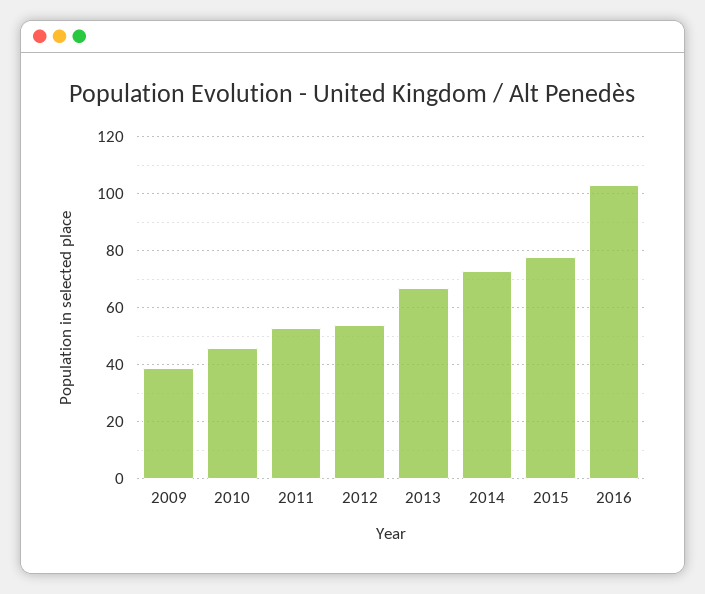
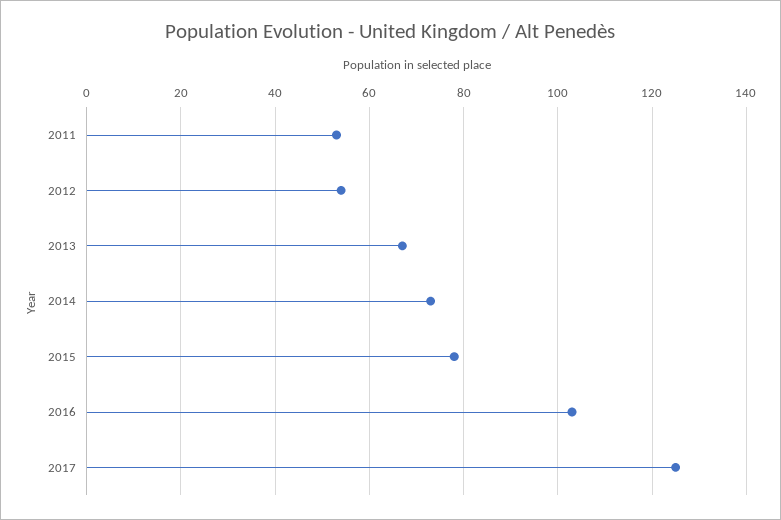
2009: 40 -> none
2010: 45 -> none
2017: none -> 125

